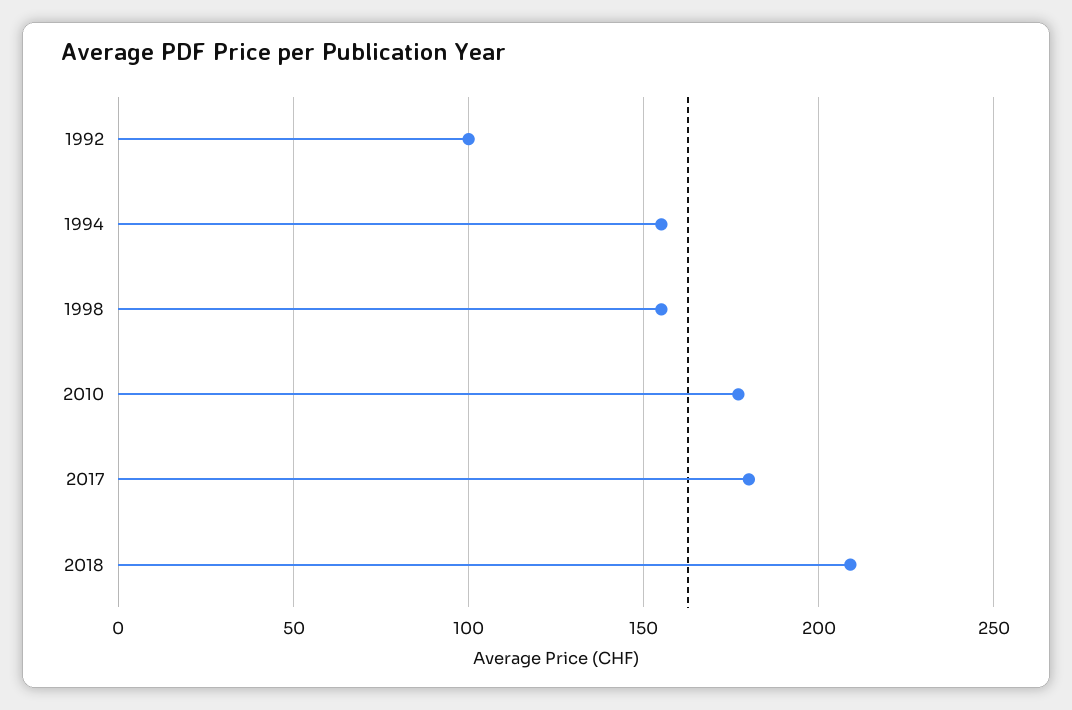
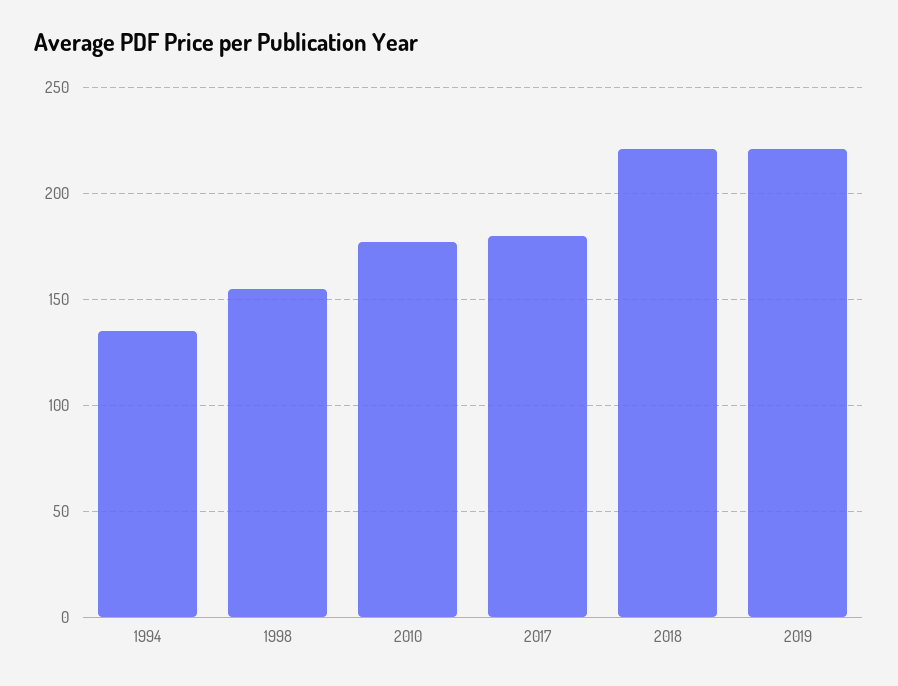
1992: 100 -> none
1994: 155 -> 135
2018: 210 -> 220
2019: none -> 220

